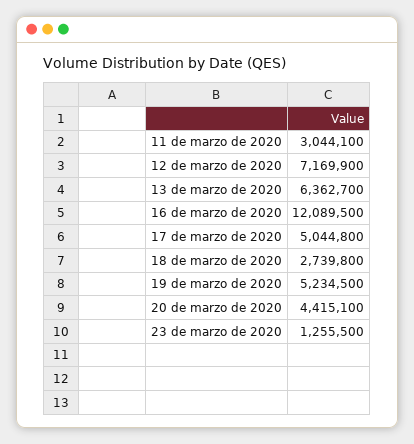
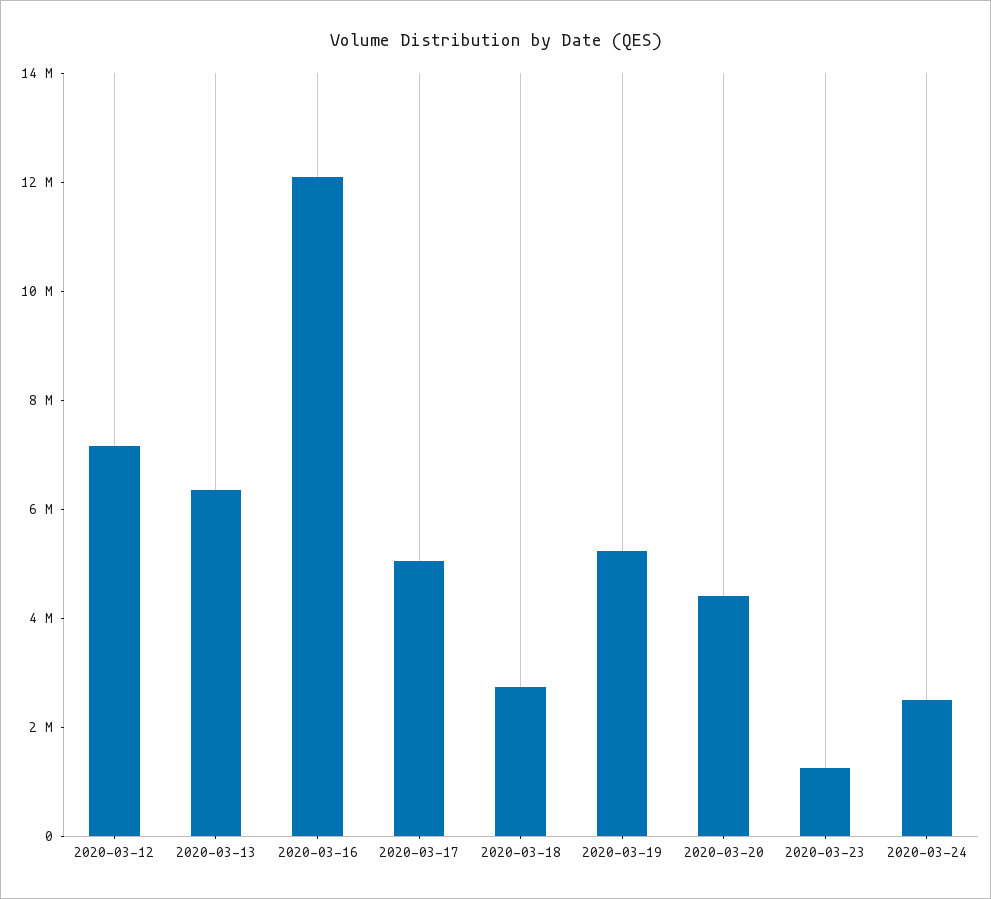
11 de marzo de 2020: 3044100 -> none
2020-03-24: none -> 2500000

